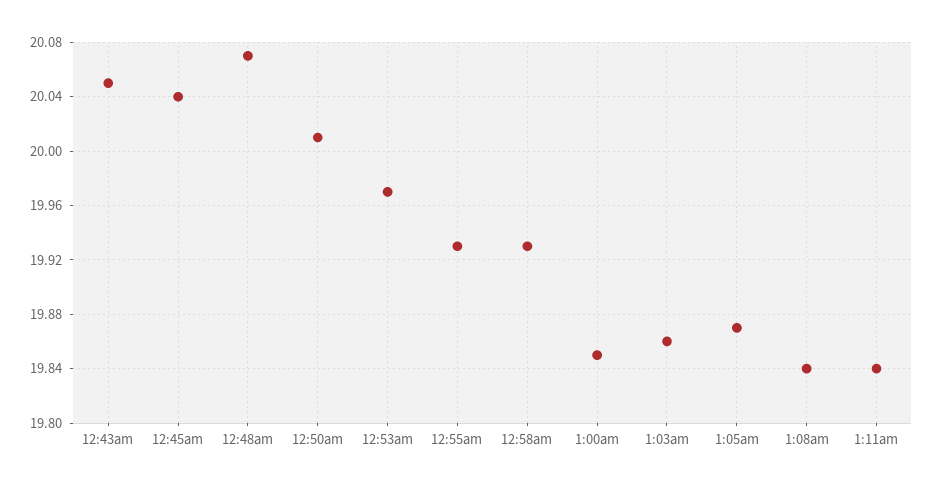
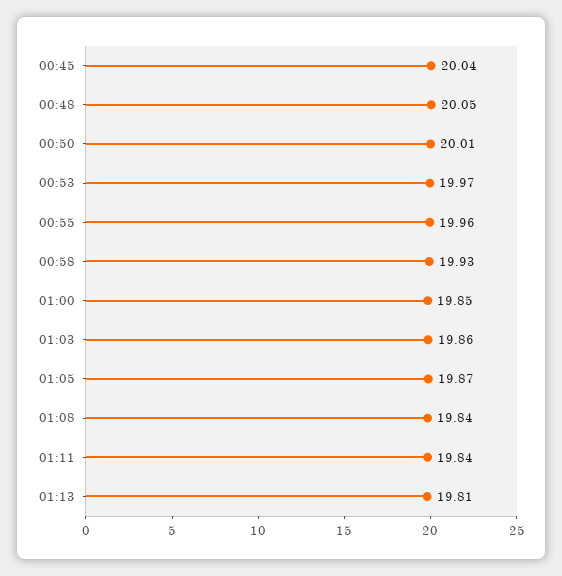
12:43am: 20.05 -> none
12:48am: 20.07 -> 20.05
12:55am: 19.93 -> 19.96
01:13: none -> 19.81

